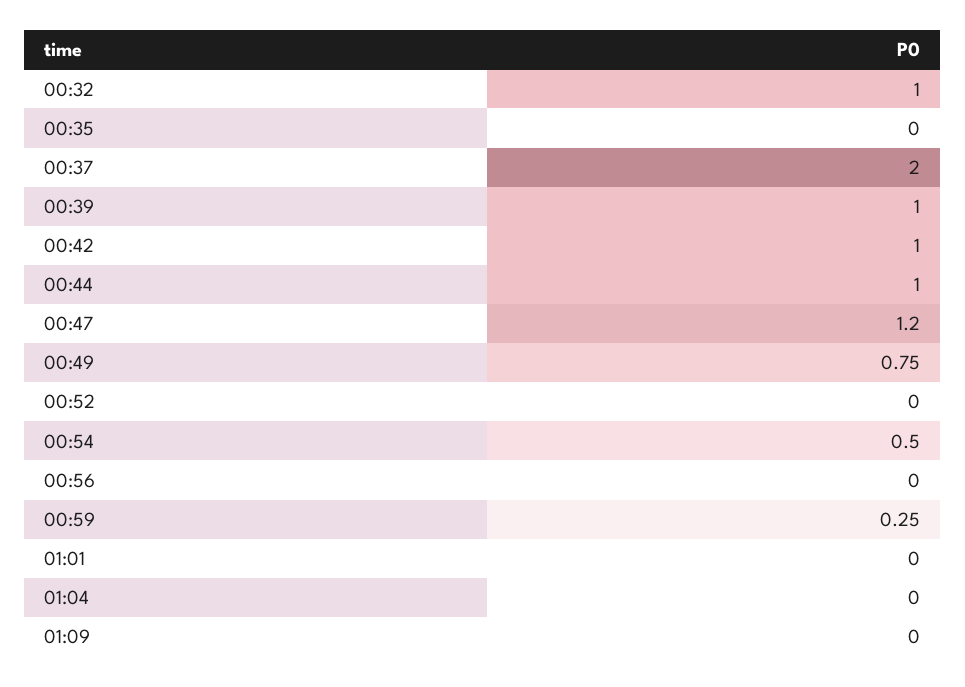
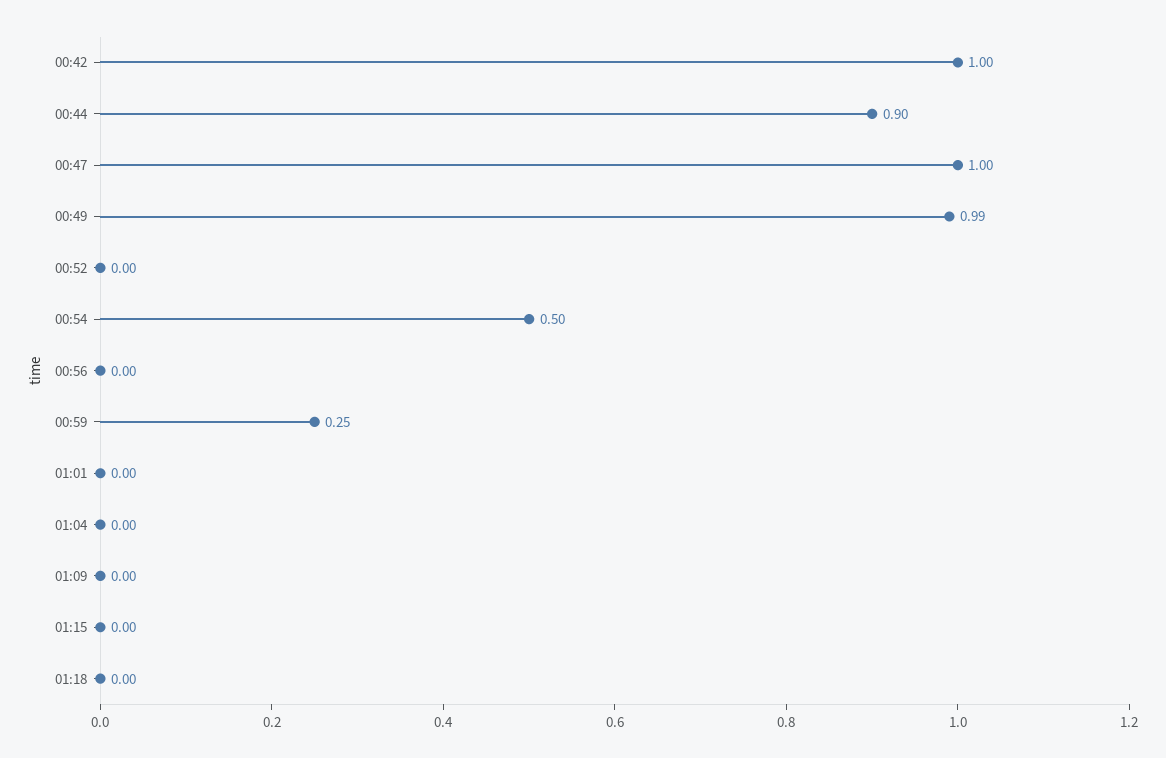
00:32: 1 -> none
00:35: 0 -> none
00:37: 2 -> none
00:39: 1 -> none
00:44: 1 -> 0.9
00:47: 1.2 -> 1
00:49: 0.75 -> 0.99
01:15: none -> 0
01:18: none -> 0

